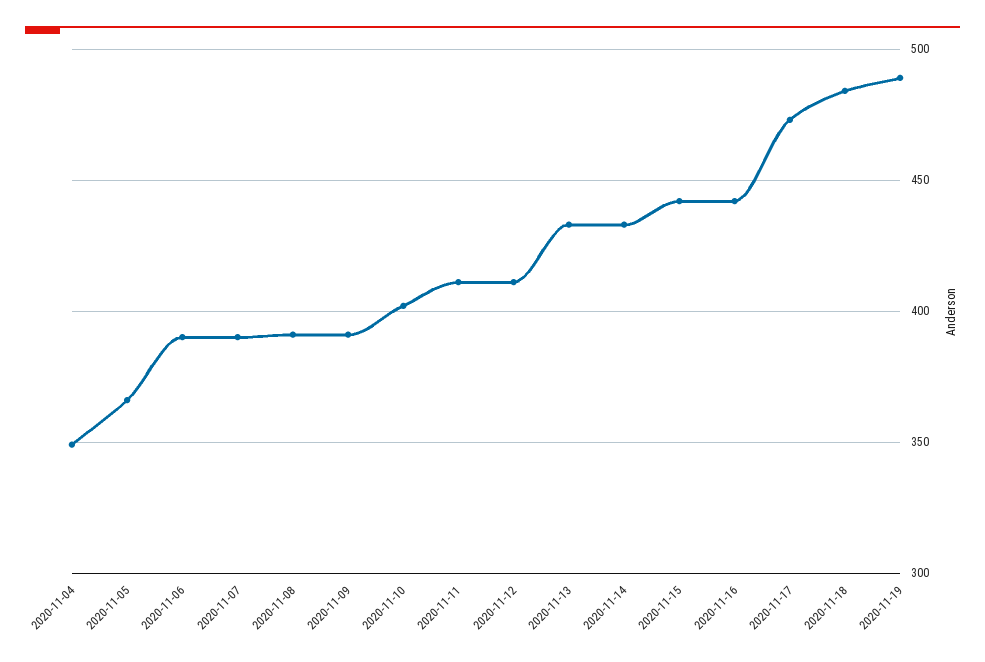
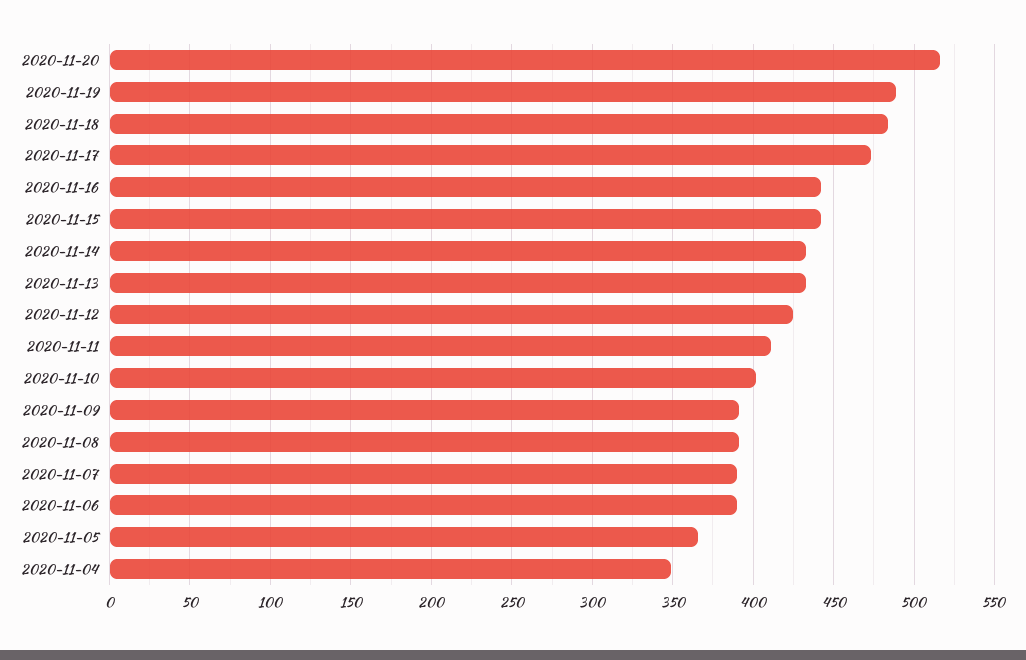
2020-11-12: 410 -> 425
2020-11-20: none -> 515

